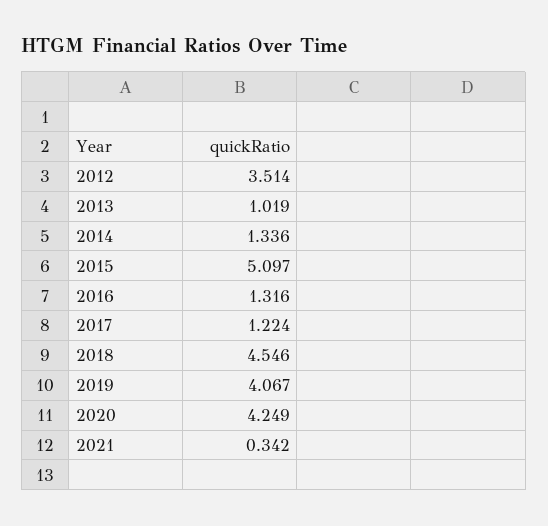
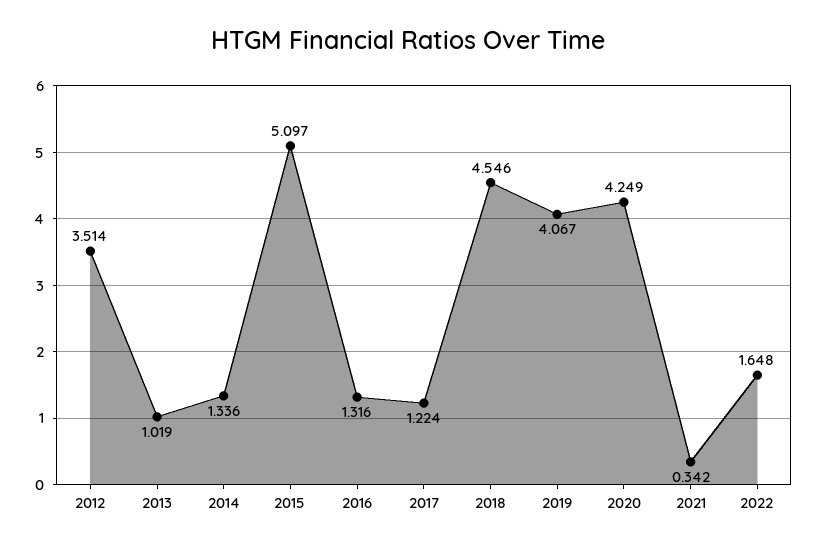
2022: none -> 1.648

